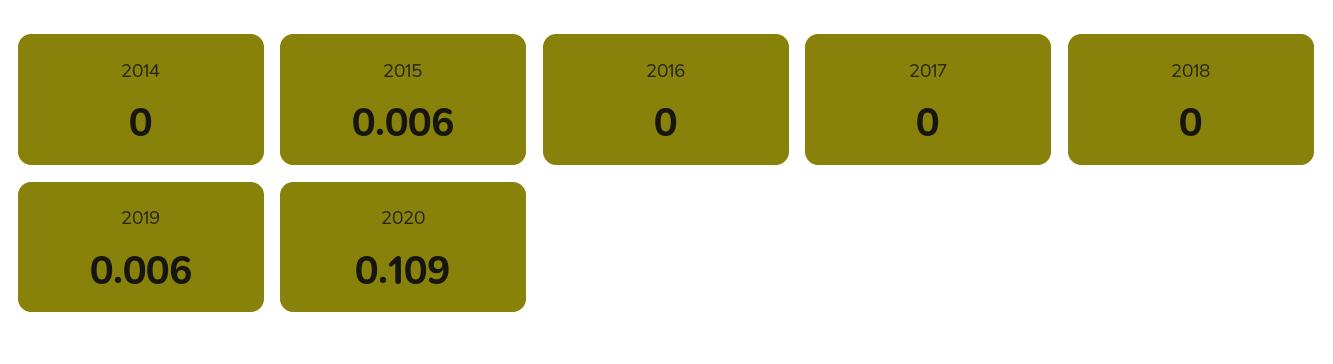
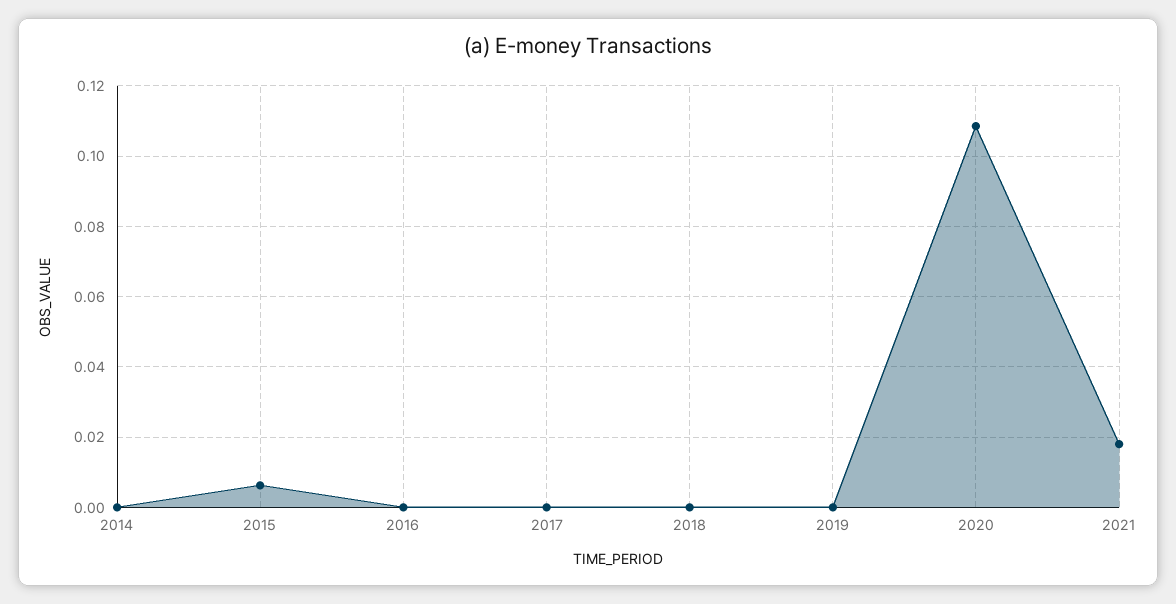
2019: 0.006 -> 0
2021: none -> 0.018

